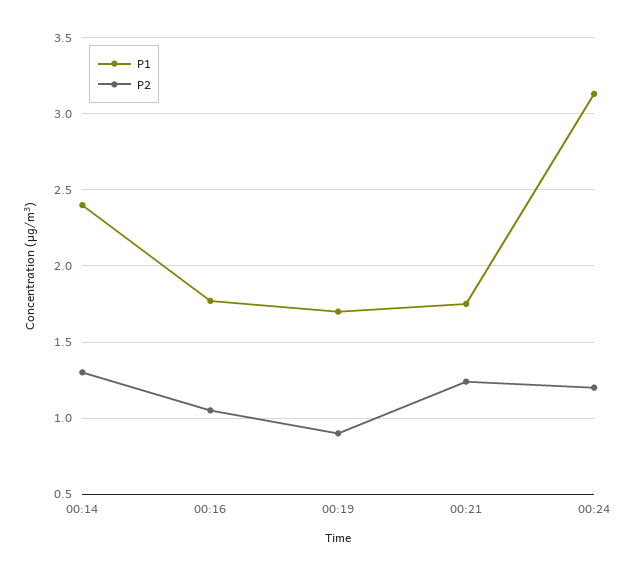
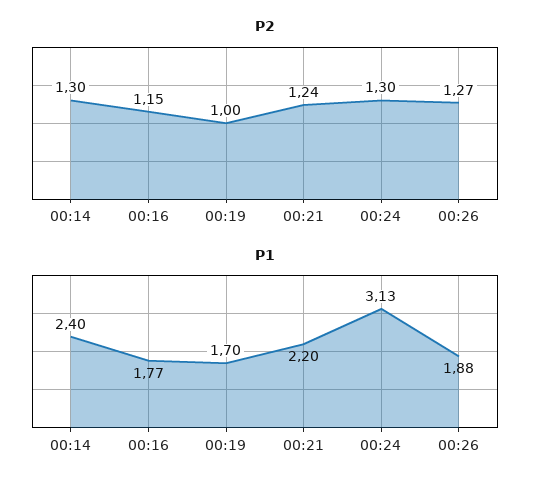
P2, 00:16: 1.05 -> 1.15
P2, 00:19: 0.9 -> 1
P1, 00:21: 1.75 -> 2.2
P2, 00:24: 1.2 -> 1.3
P2, 00:26: none -> 1.27
P1, 00:26: none -> 1.88

